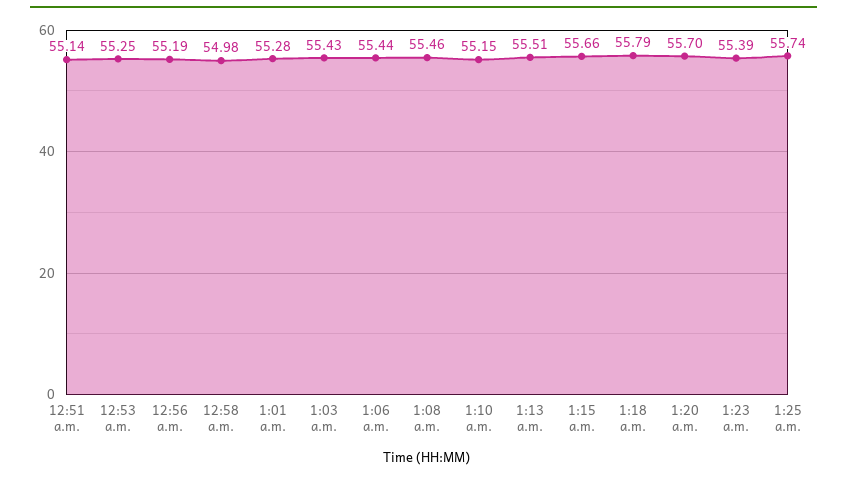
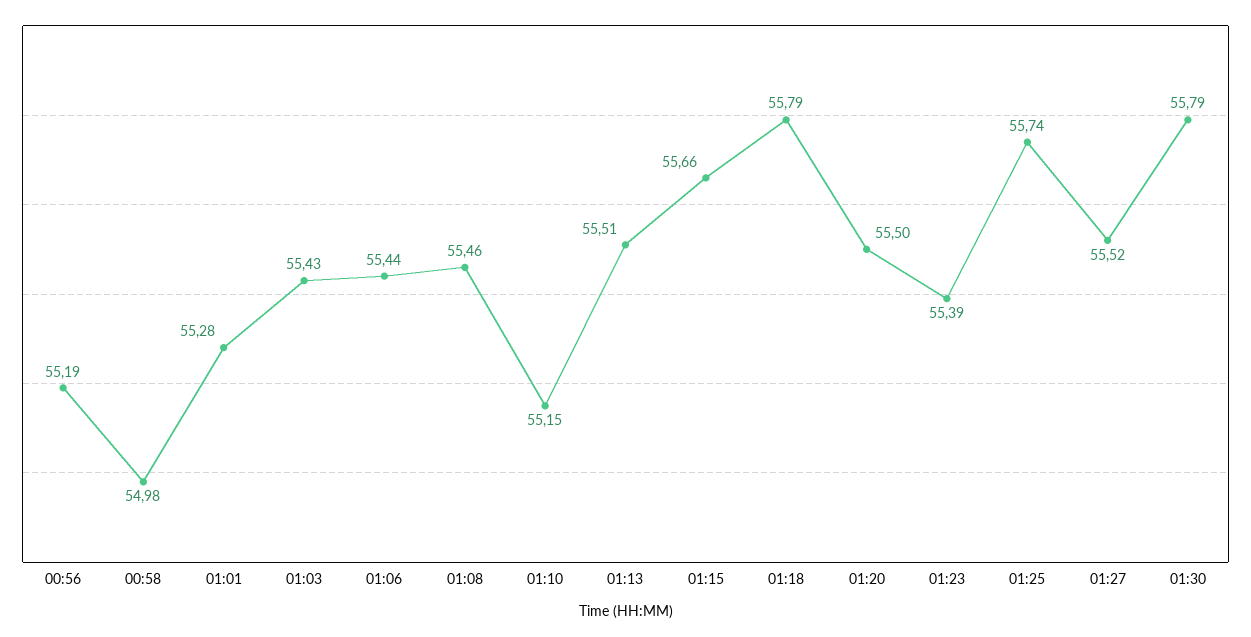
12:51 a.m.: 55.14 -> none
12:53 a.m.: 55.25 -> none
1:20 a.m.: 55.7 -> 55.5
01:27: none -> 55.52
01:30: none -> 55.79

